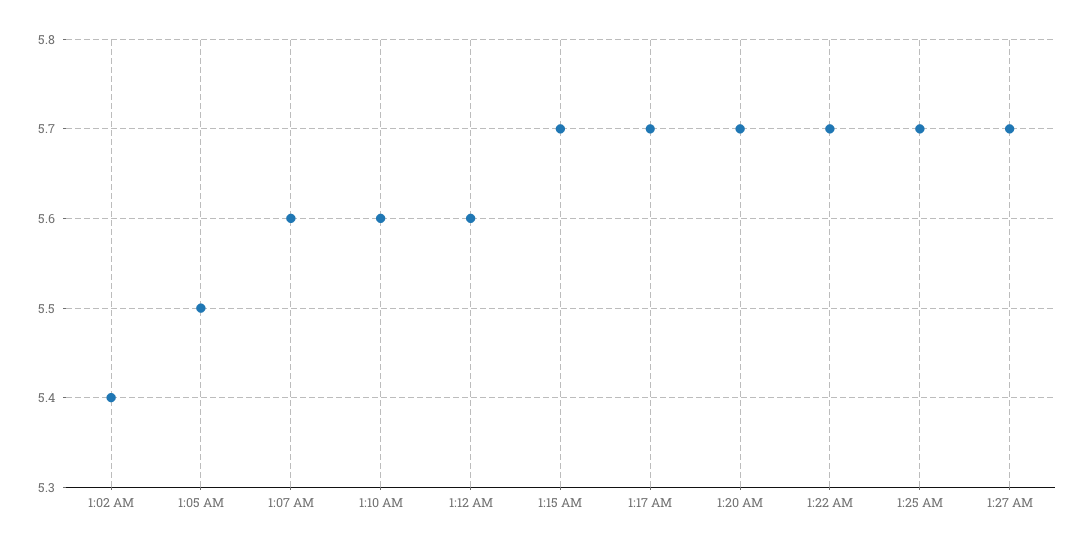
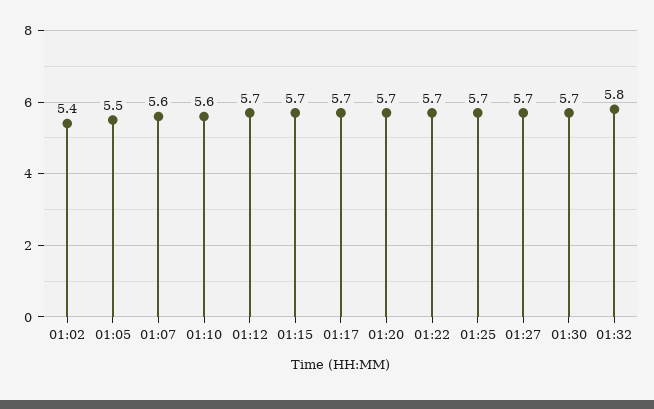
1:12 AM: 5.6 -> 5.7
01:30: none -> 5.7
01:32: none -> 5.8

